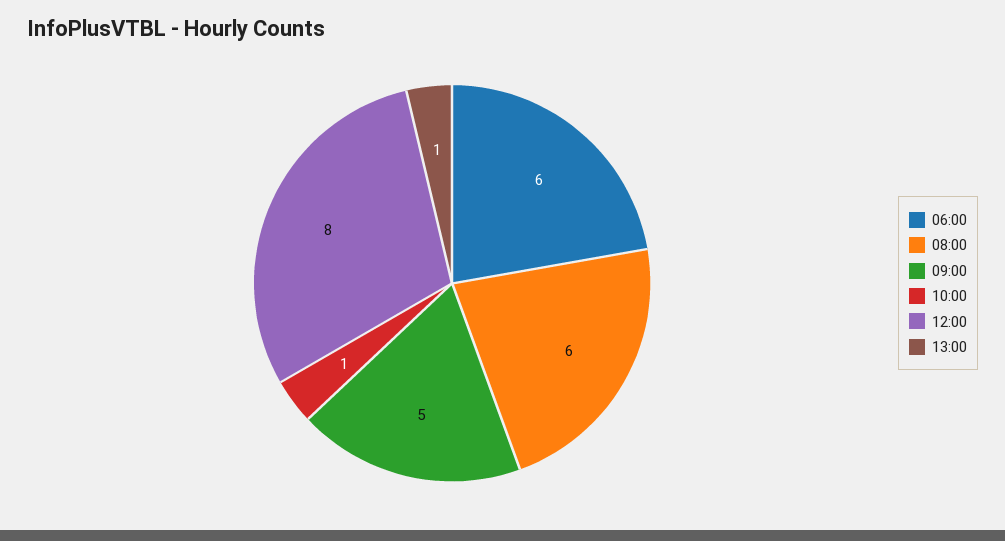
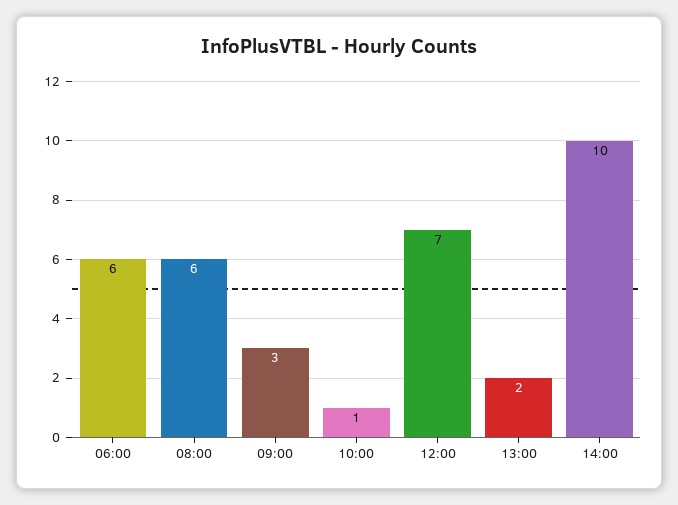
09:00: 5 -> 3
12:00: 8 -> 7
13:00: 1 -> 2
14:00: none -> 10

